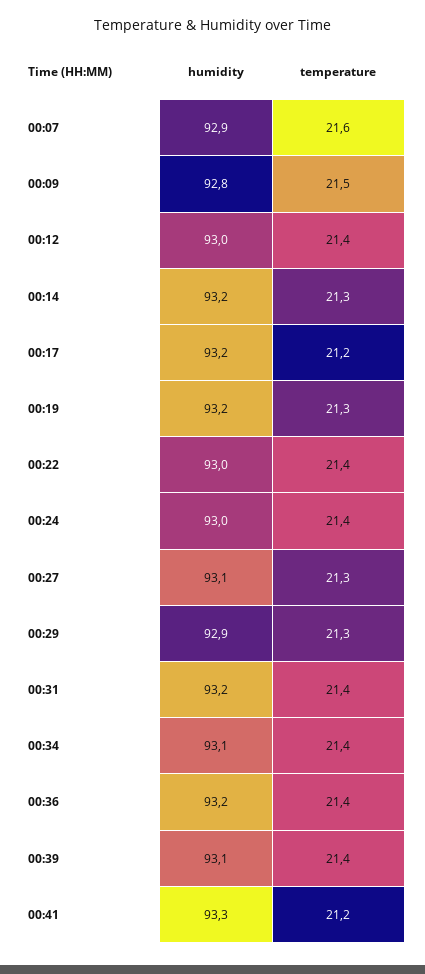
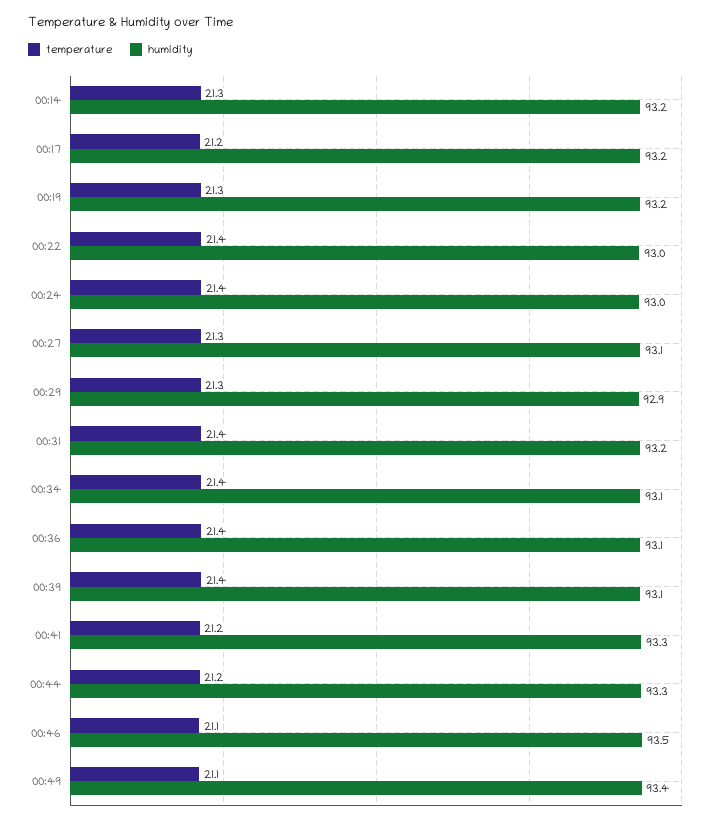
humidity, 00:07: 92.9 -> none
temperature, 00:07: 21.6 -> none
humidity, 00:09: 92.8 -> none
temperature, 00:09: 21.5 -> none
humidity, 00:12: 93 -> none
temperature, 00:12: 21.4 -> none
humidity, 00:36: 93.2 -> 93.1
temperature, 00:44: none -> 21.2
humidity, 00:44: none -> 93.3
temperature, 00:46: none -> 21.1
humidity, 00:46: none -> 93.5
temperature, 00:49: none -> 21.1
humidity, 00:49: none -> 93.4

